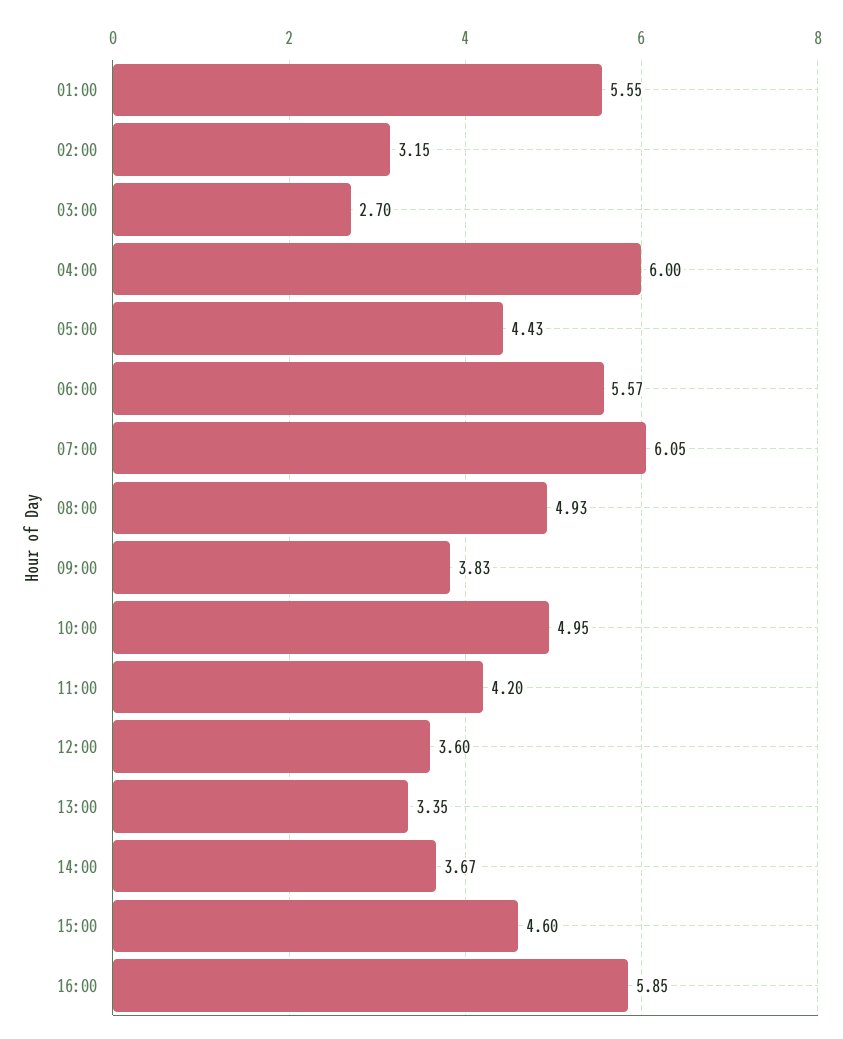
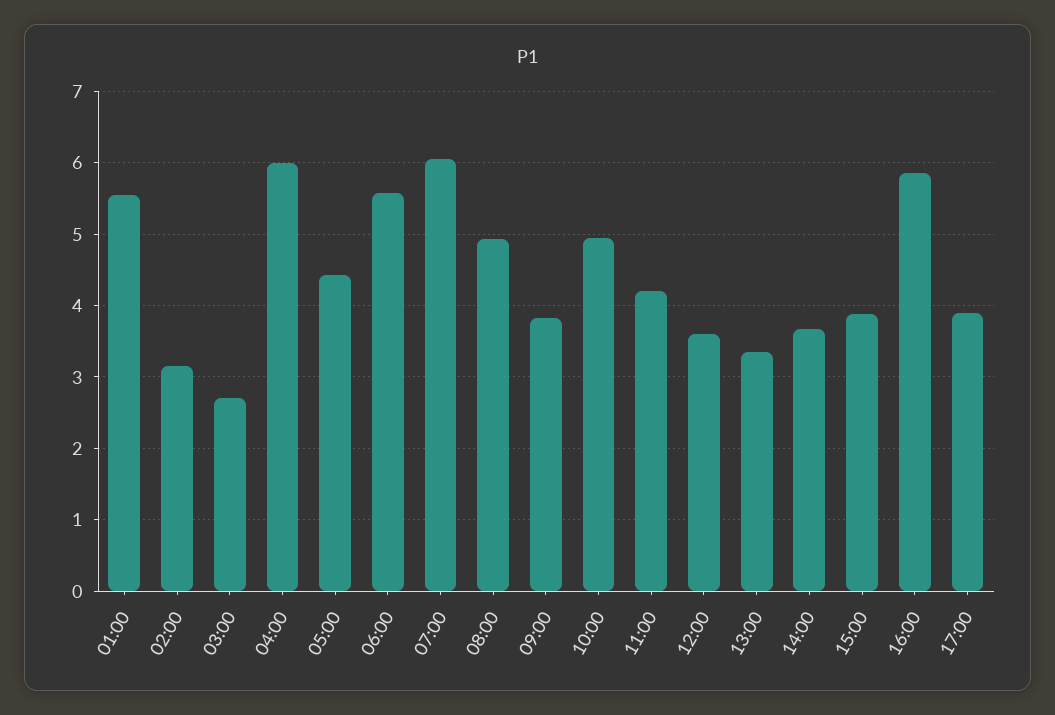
15:00: 4.6 -> 3.9
17:00: none -> 3.9

